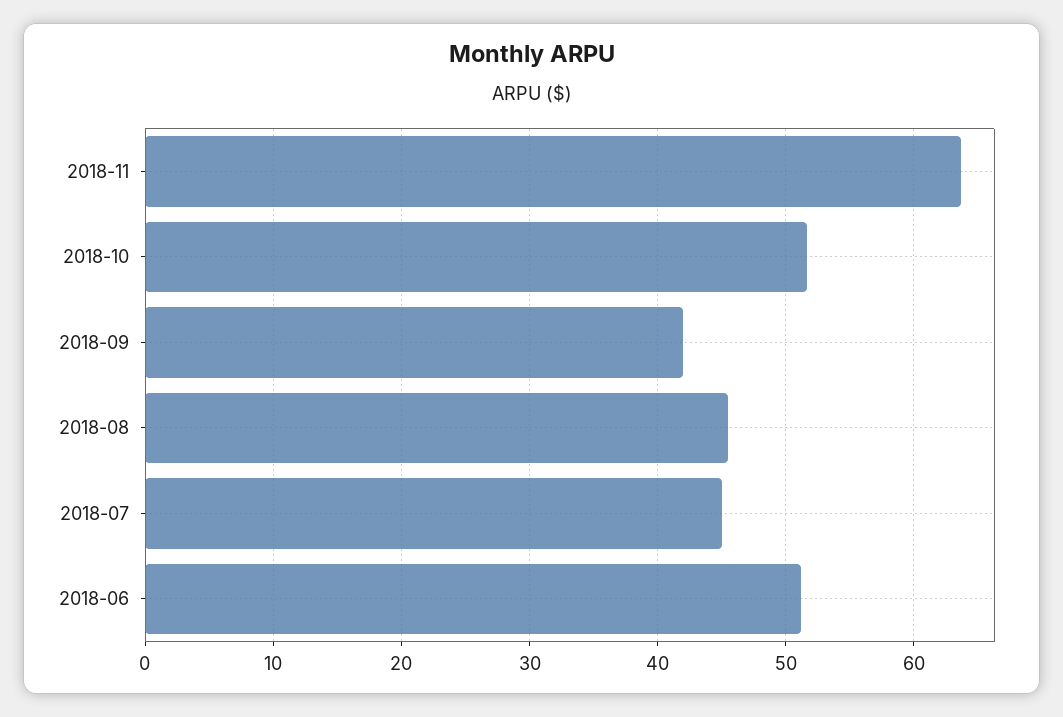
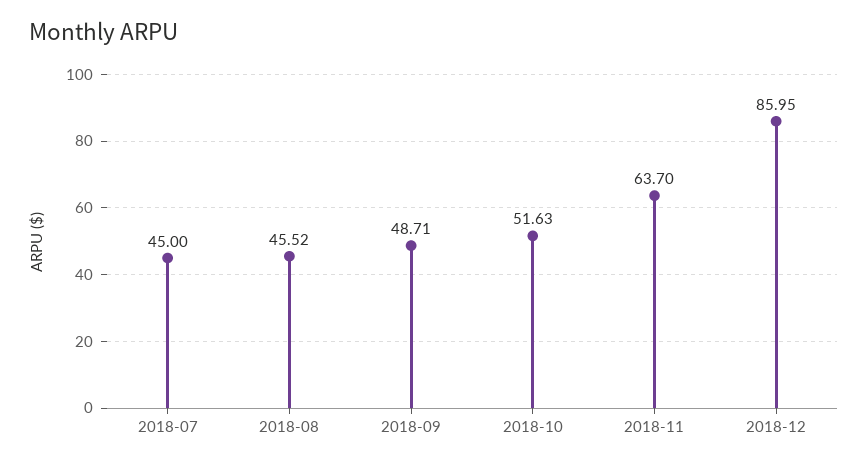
2018-09: 42 -> 48.71
2018-06: 51 -> none
2018-12: none -> 85.95

